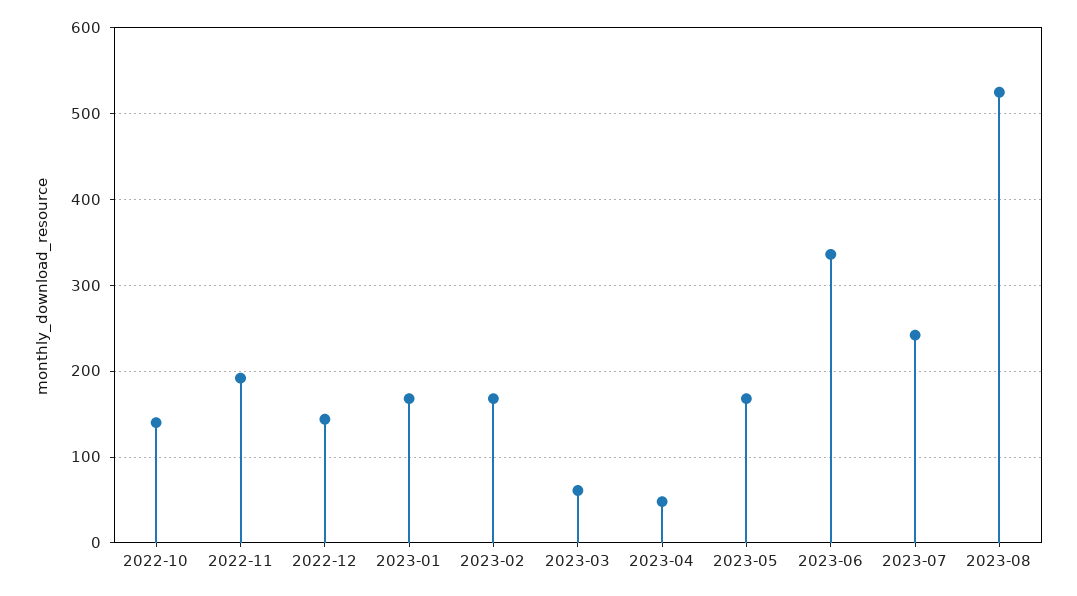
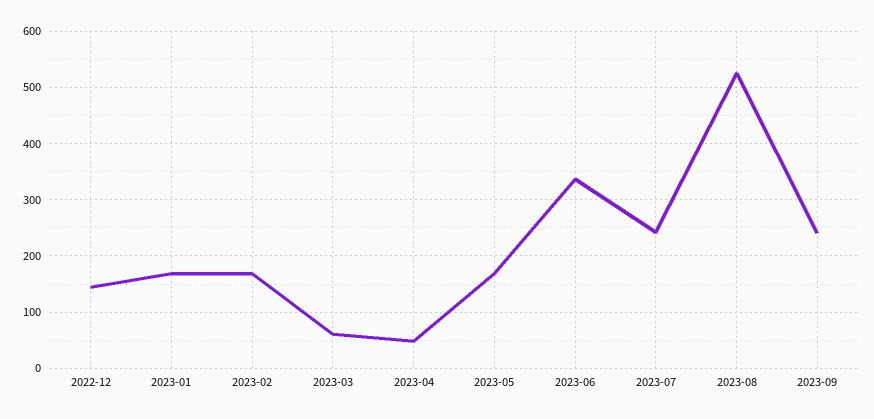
2022-10: 140 -> none
2022-11: 190 -> none
2023-09: none -> 240

